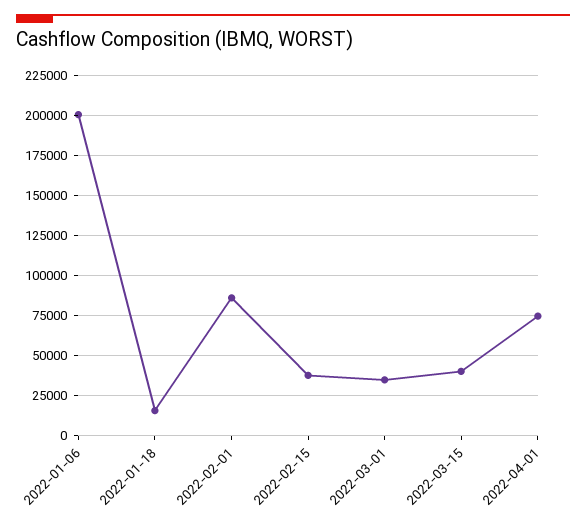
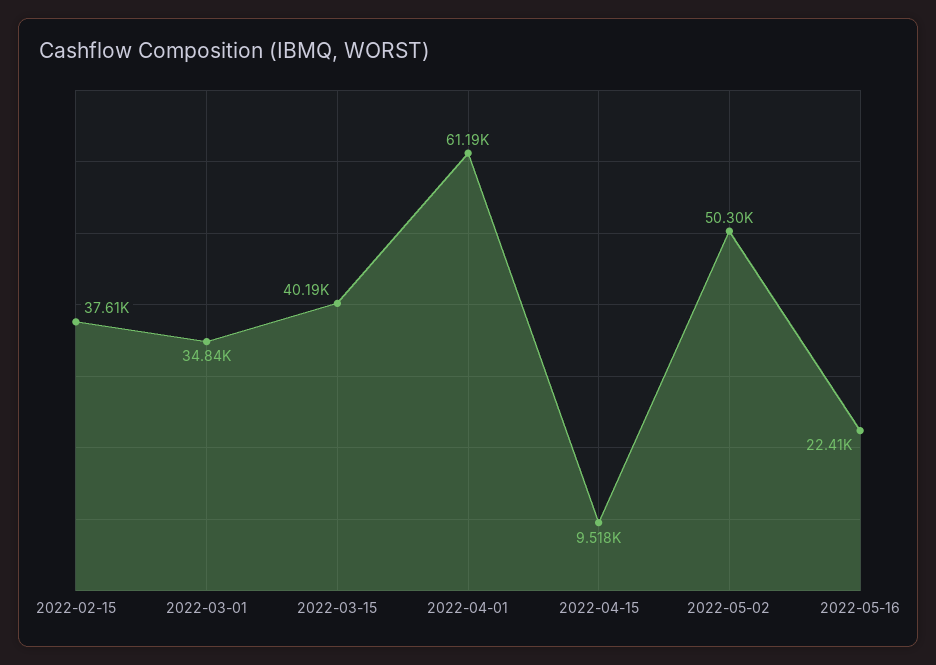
2022-01-06: 200000 -> none
2022-01-18: 15000 -> none
2022-02-01: 85000 -> none
2022-04-01: 75000 -> 61190
2022-04-15: none -> 9518
2022-05-02: none -> 50300
2022-05-16: none -> 22410

